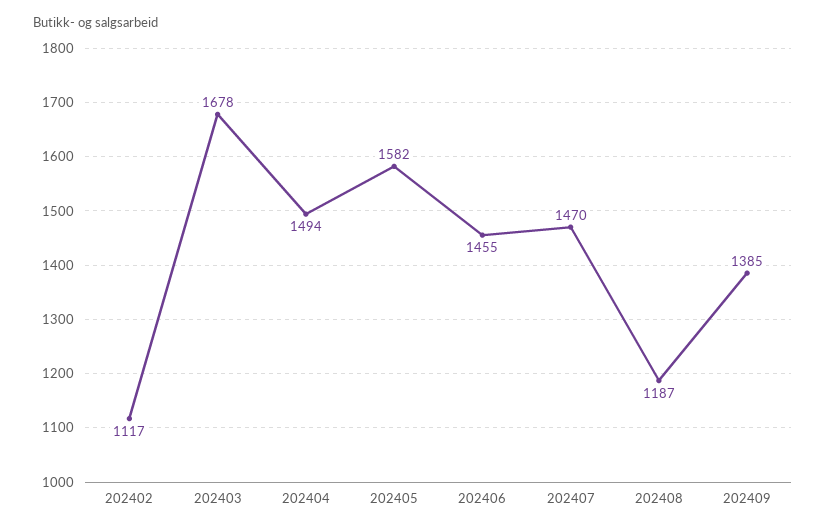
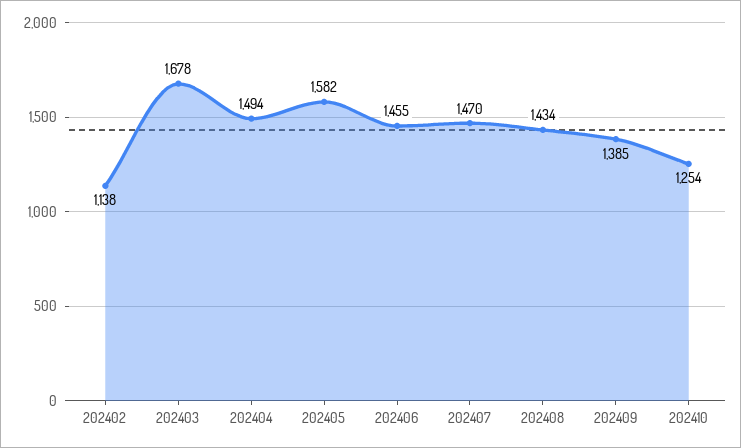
202402: 1117 -> 1138
202408: 1187 -> 1434
202410: none -> 1254

